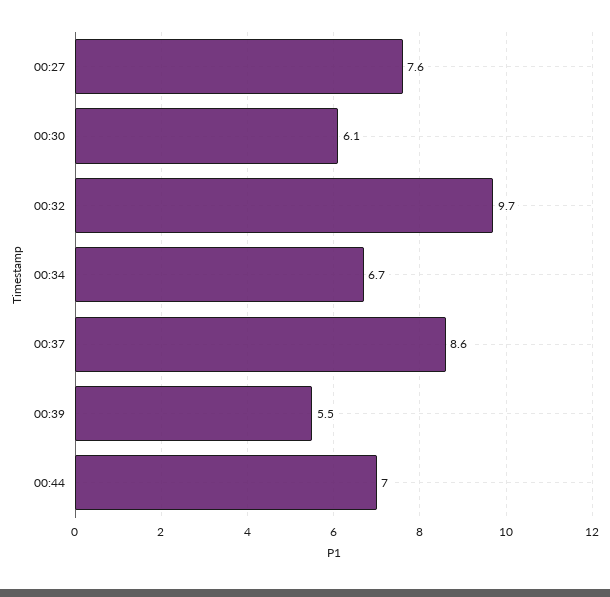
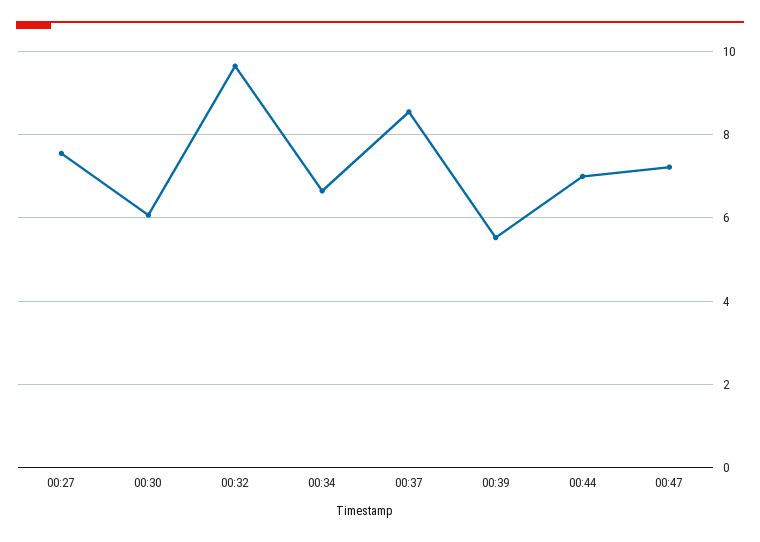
00:47: none -> 7.2

